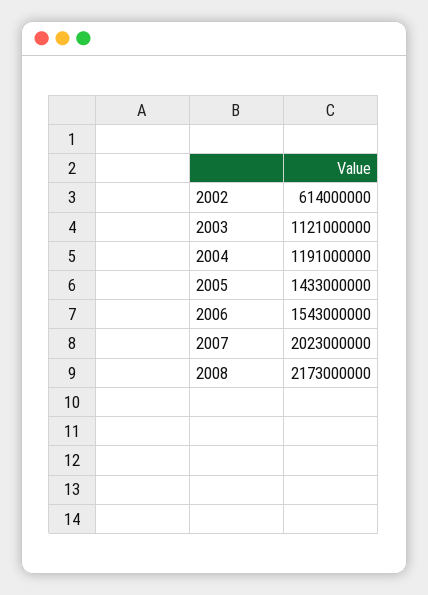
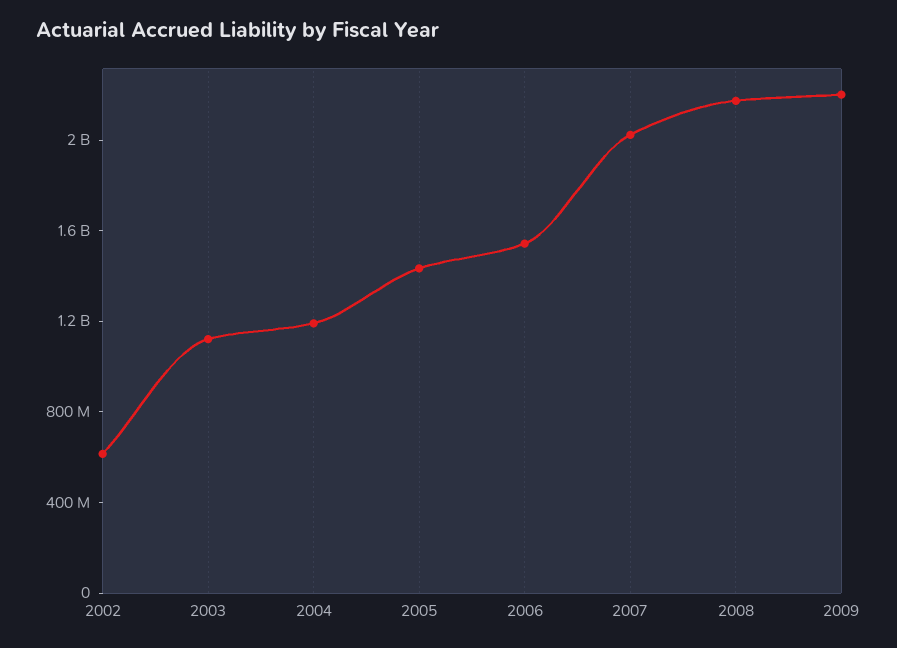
2009: none -> 2200000000

